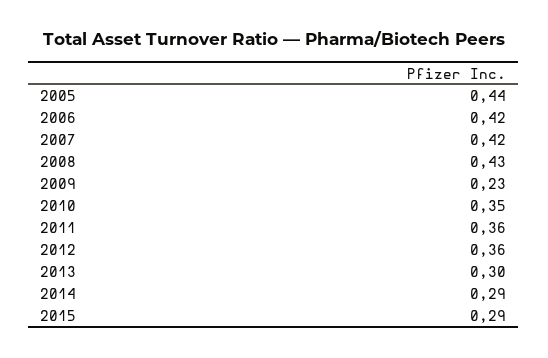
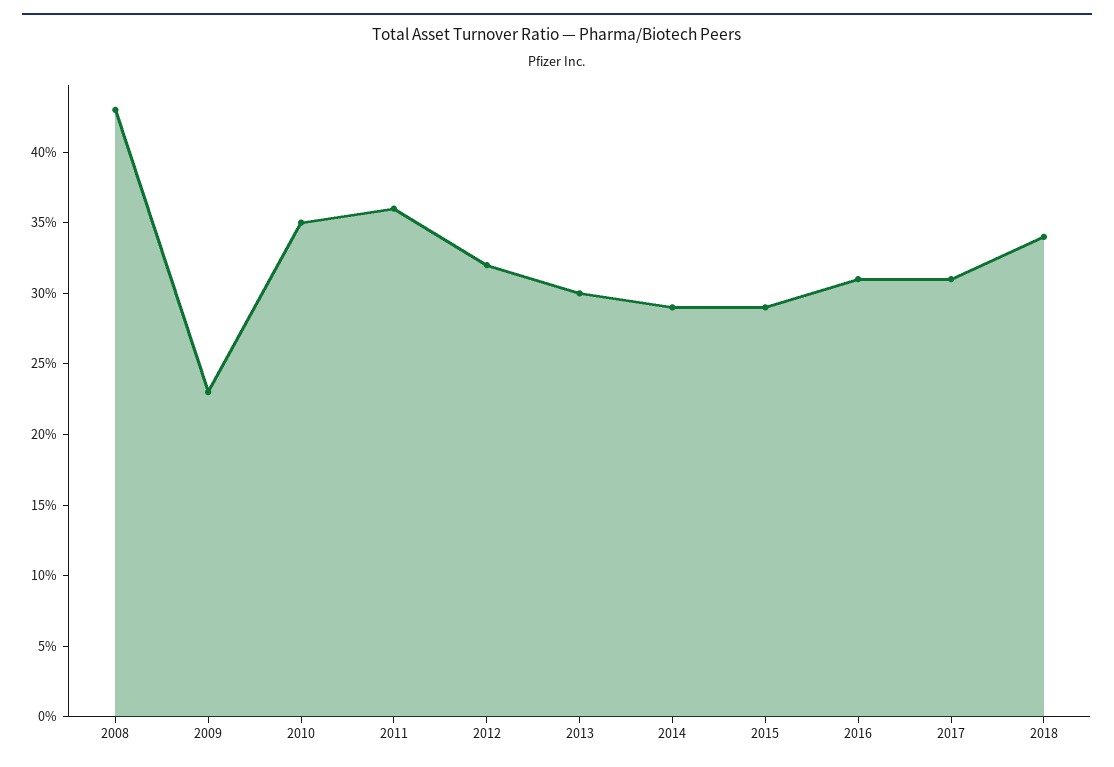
2005: 0.44 -> none
2006: 0.42 -> none
2007: 0.42 -> none
2012: 0.36 -> 0.32
2016: none -> 0.31
2017: none -> 0.31
2018: none -> 0.34

